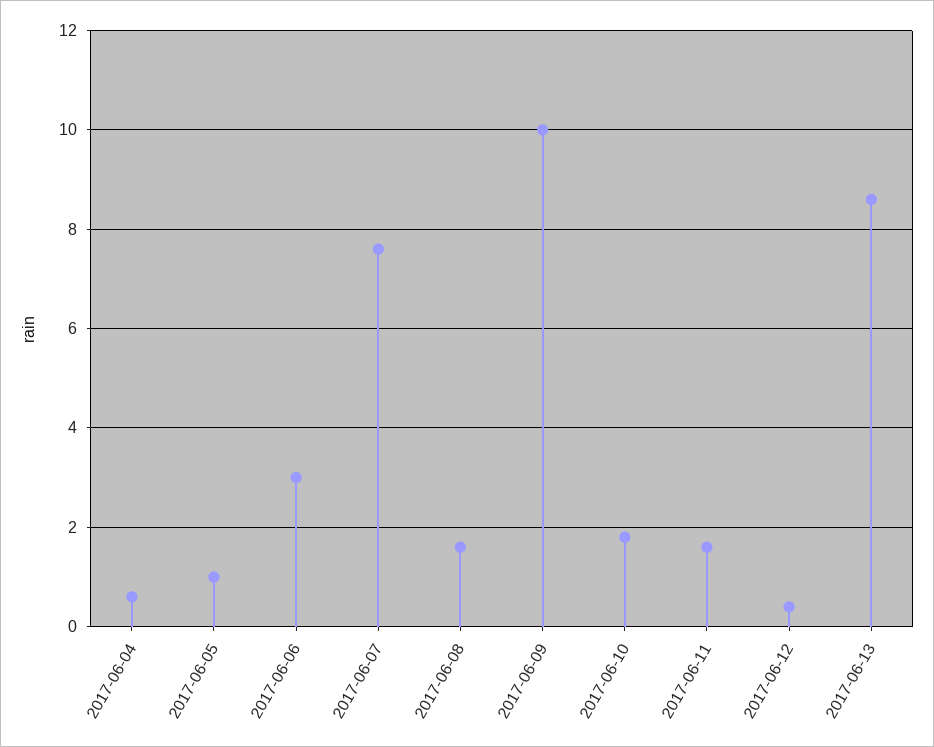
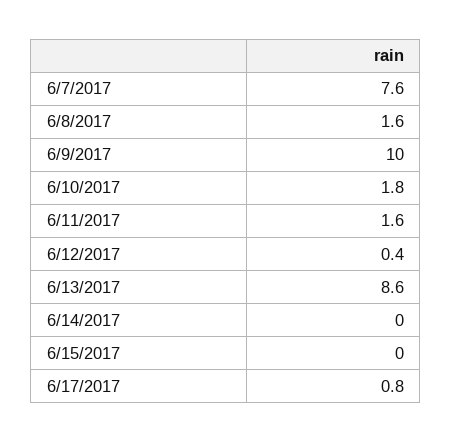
2017-06-04: 0.5 -> none
2017-06-05: 1 -> none
2017-06-06: 3 -> none
6/14/2017: none -> 0
6/15/2017: none -> 0
6/17/2017: none -> 0.8

